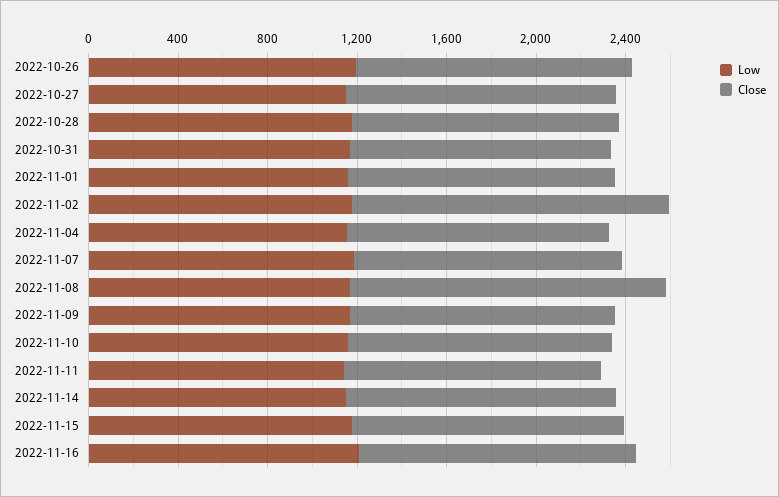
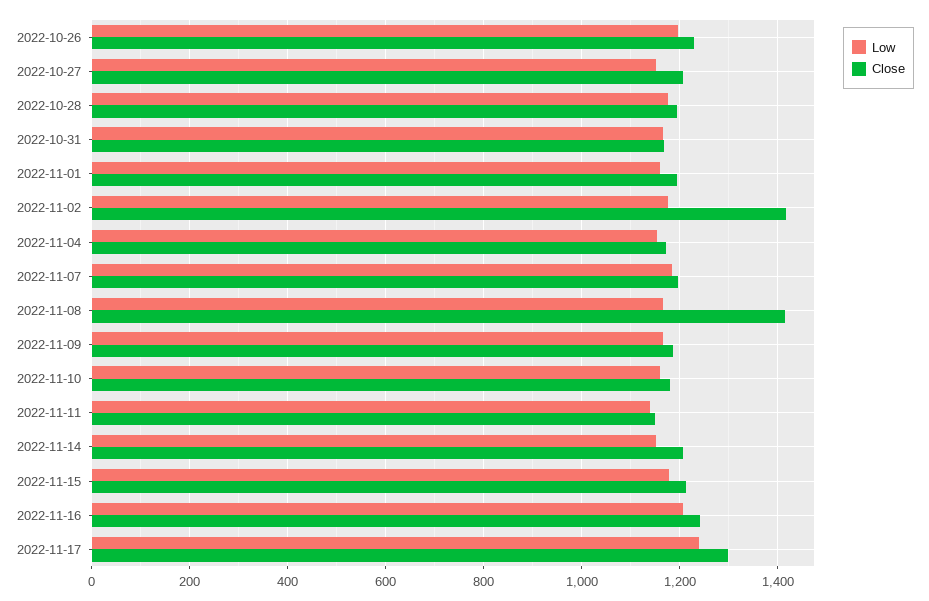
Low, 2022-11-17: none -> 1240
Close, 2022-11-17: none -> 1300

